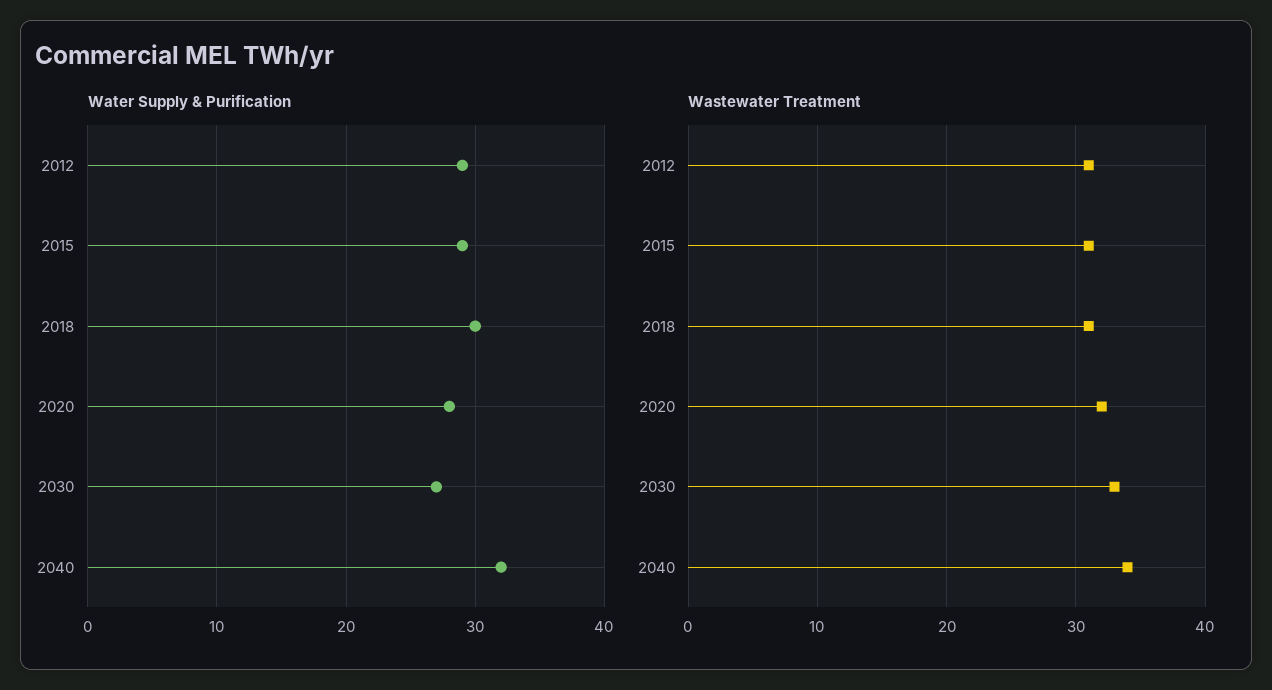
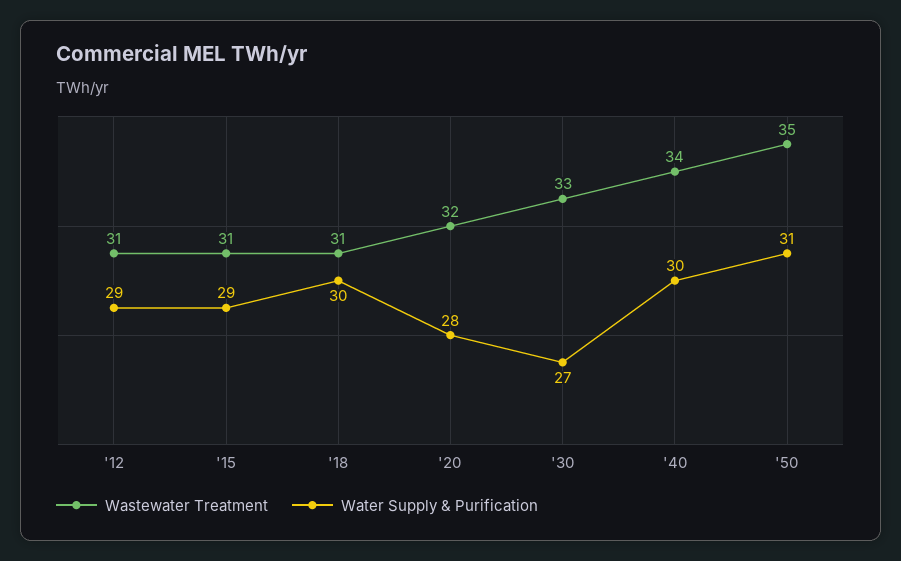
Water Supply & Purification, 2040: 32 -> 30
Wastewater Treatment, '50: none -> 35
Water Supply & Purification, '50: none -> 31

